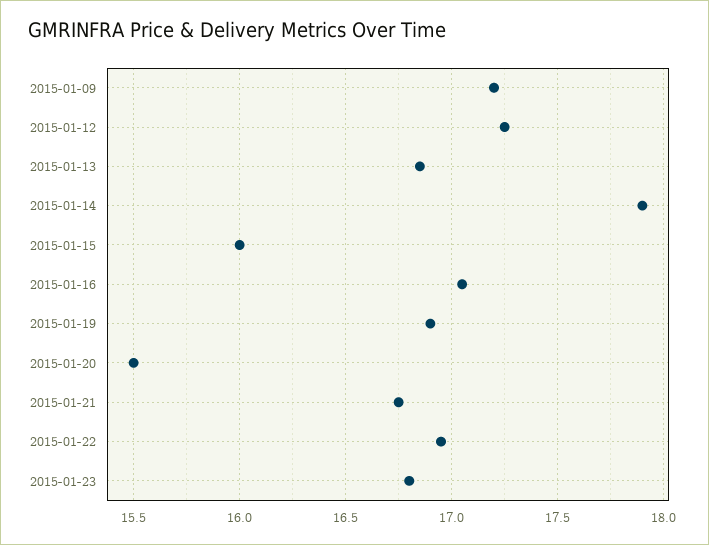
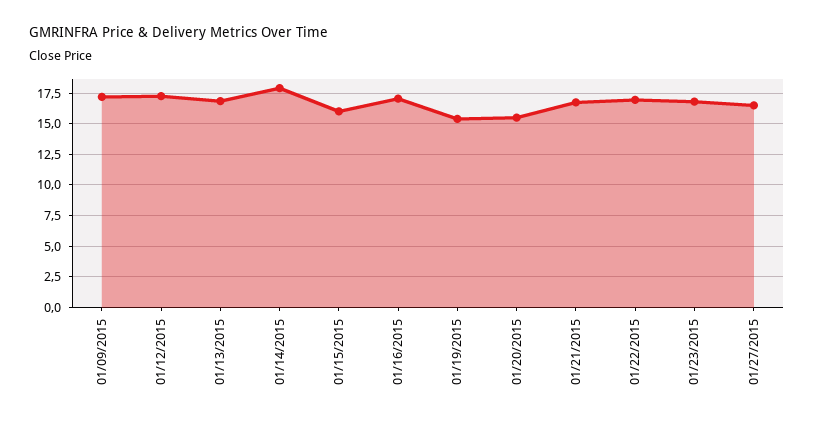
2015-01-19: 16.9 -> 15.5
01/27/2015: none -> 16.5

